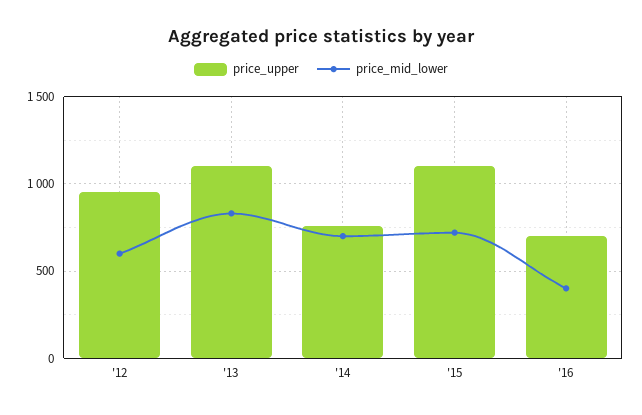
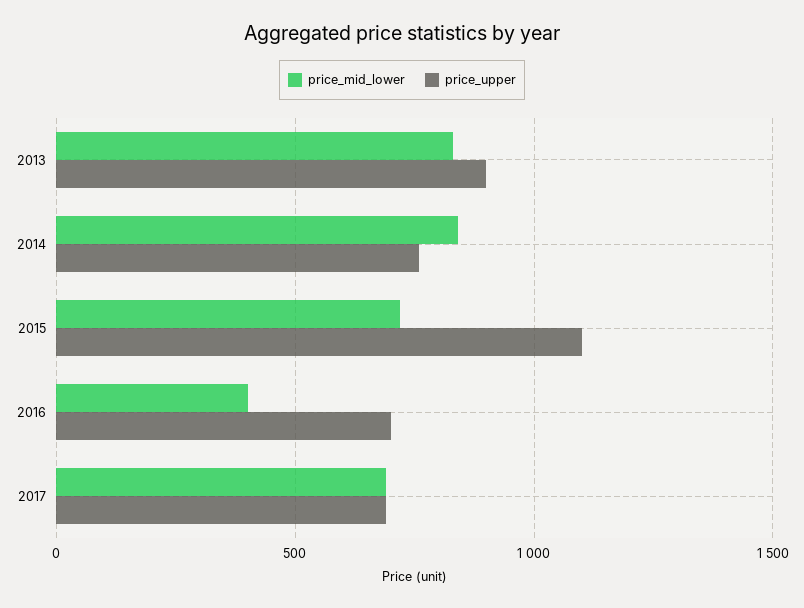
price_upper, '12: 950 -> none
price_mid_lower, '12: 600 -> none
price_upper, '13: 1100 -> 900
price_mid_lower, '14: 700 -> 850
price_mid_lower, 2017: none -> 700
price_upper, 2017: none -> 700

